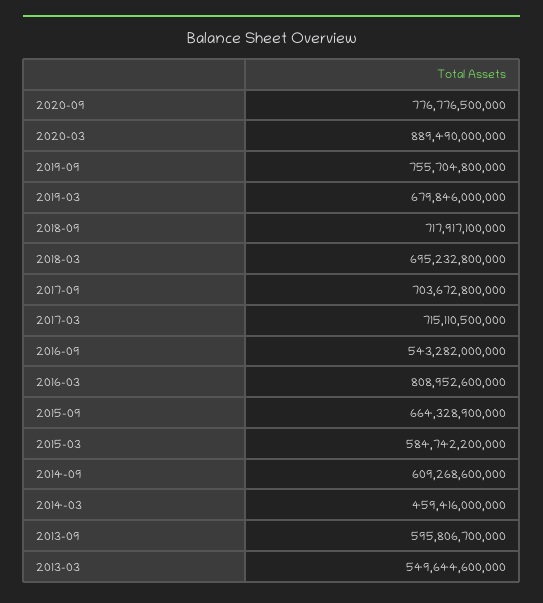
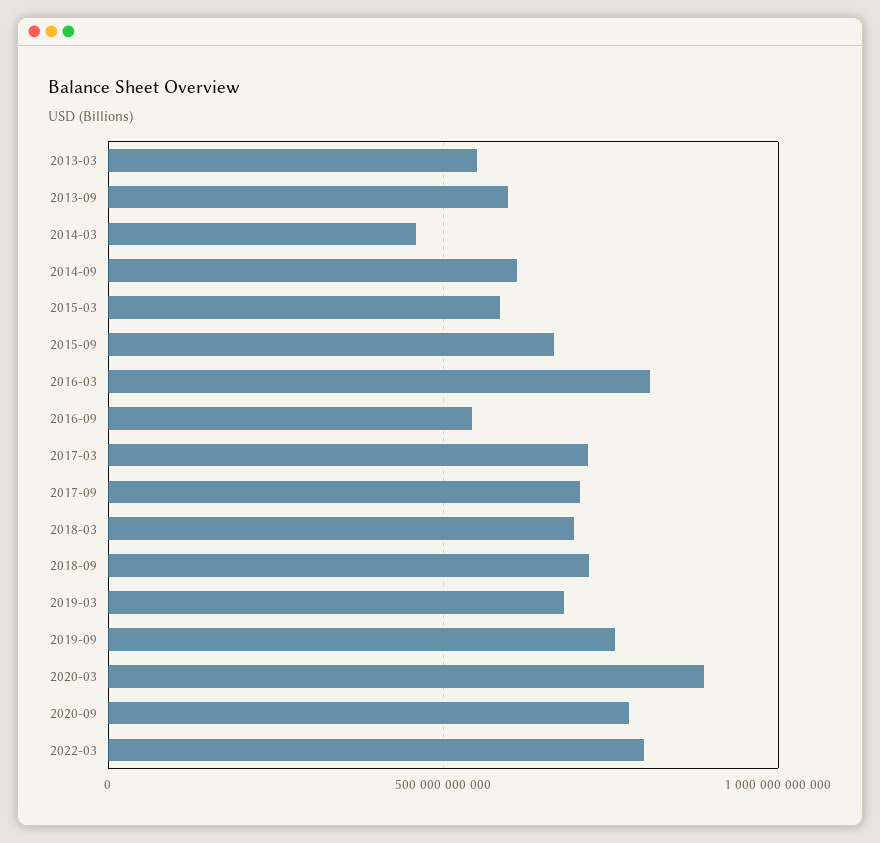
2022-03: none -> 800000000000

